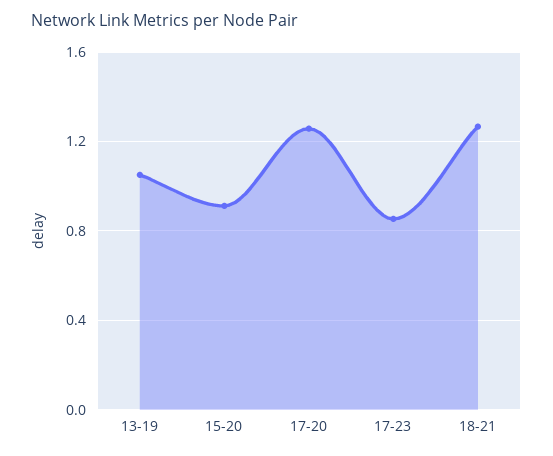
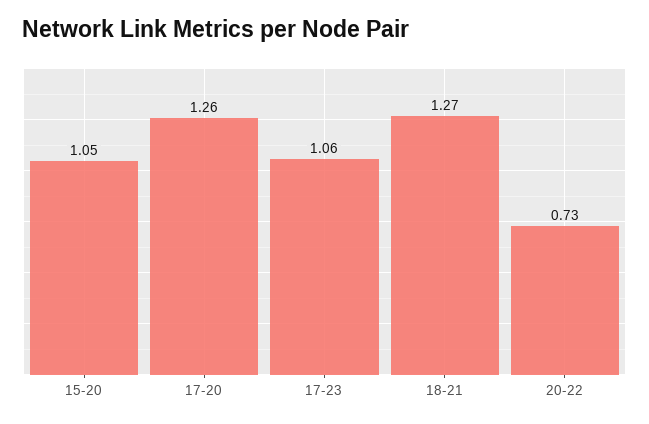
13-19: 1.05 -> none
15-20: 0.9 -> 1.05
17-23: 0.85 -> 1.06
20-22: none -> 0.73

